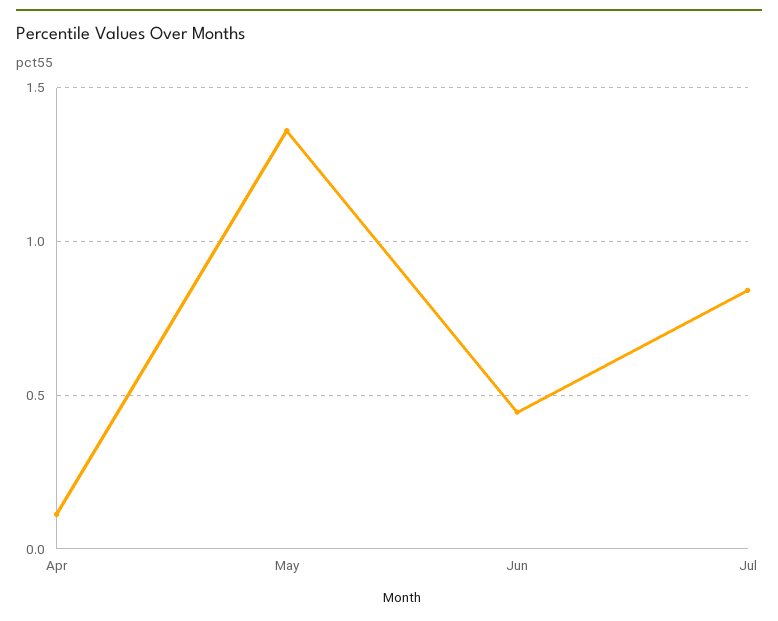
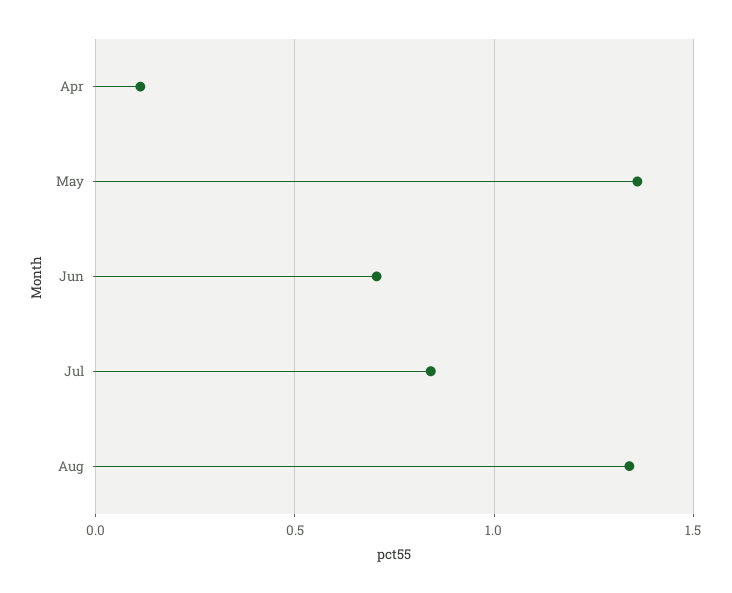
Jun: 0.45 -> 0.7
Aug: none -> 1.35

